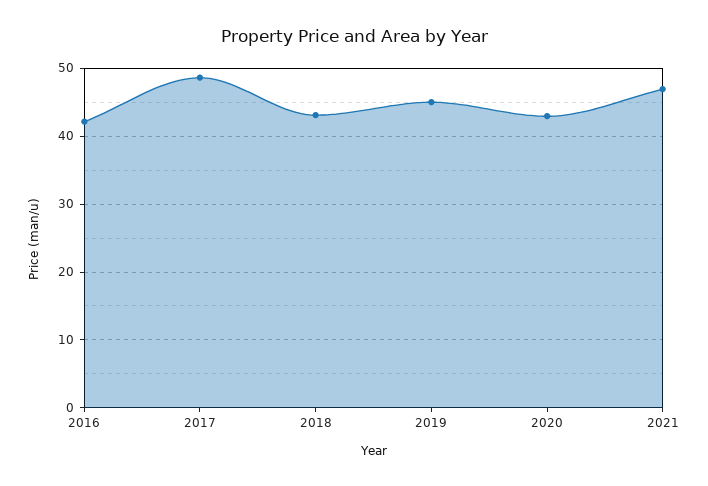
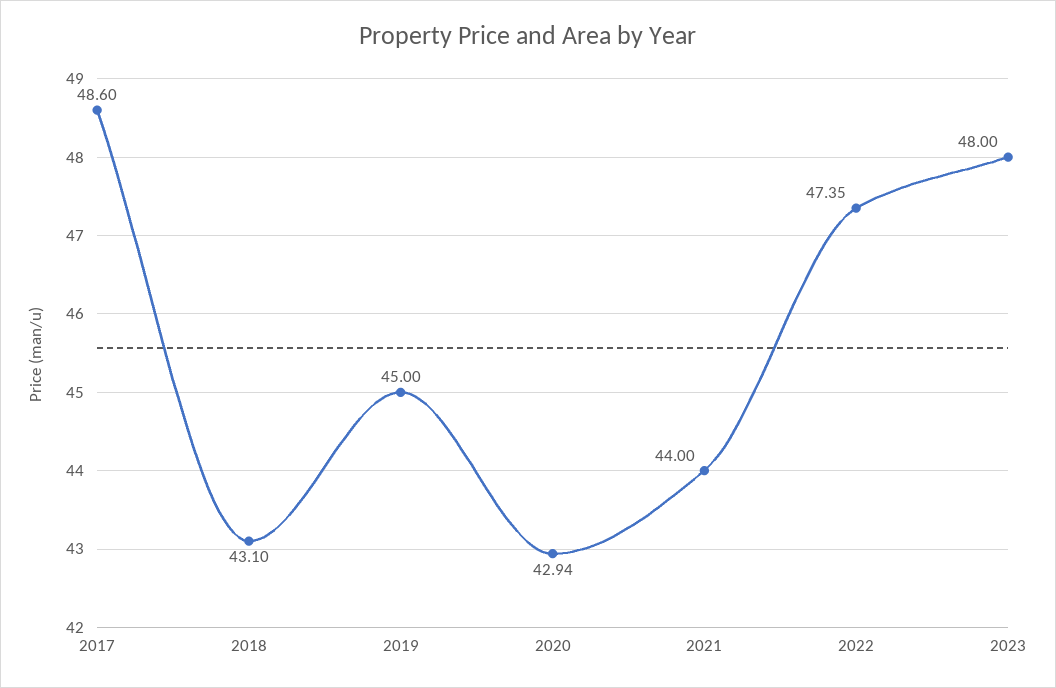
2016: 42 -> none
2021: 47 -> 44
2022: none -> 47.35
2023: none -> 48

